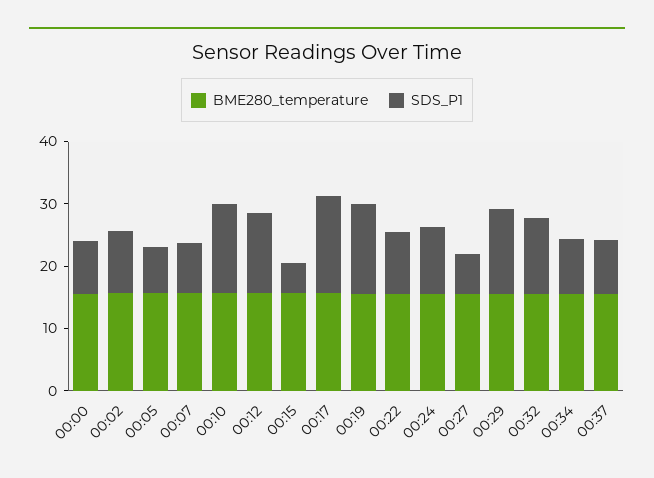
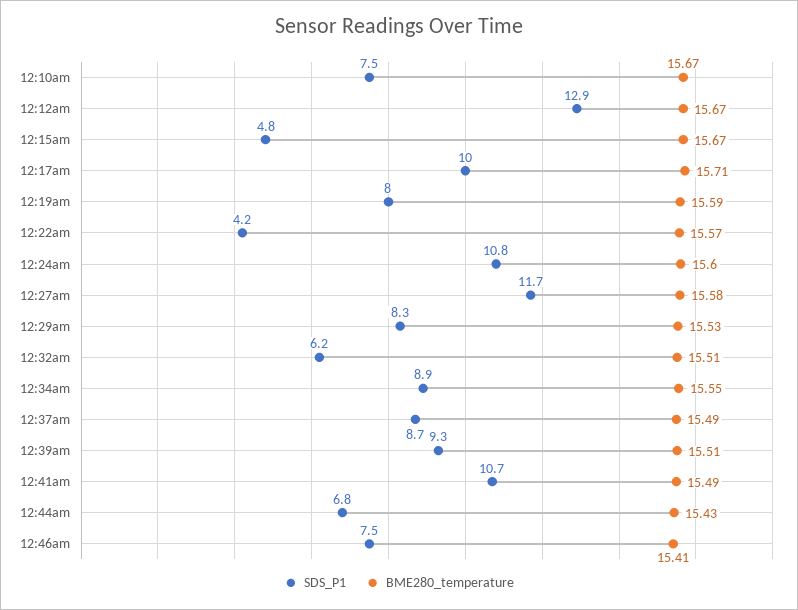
BME280_temperature, 00:00: 16 -> none
SDS_P1, 00:00: 8 -> none
BME280_temperature, 00:02: 16 -> none
SDS_P1, 00:02: 10 -> none
BME280_temperature, 00:05: 16 -> none
SDS_P1, 00:05: 8 -> none
BME280_temperature, 00:07: 16 -> none
SDS_P1, 00:07: 8 -> none
SDS_P1, 00:10: 14 -> 7.5
SDS_P1, 00:17: 16 -> 10
SDS_P1, 00:19: 14 -> 8
SDS_P1, 00:22: 10 -> 4.2
SDS_P1, 00:27: 6 -> 11.7
SDS_P1, 00:29: 14 -> 8.3
SDS_P1, 00:32: 12 -> 6.2
SDS_P1, 12:39am: none -> 9.3
BME280_temperature, 12:39am: none -> 15.51
SDS_P1, 12:41am: none -> 10.7
BME280_temperature, 12:41am: none -> 15.49
SDS_P1, 12:44am: none -> 6.8
BME280_temperature, 12:44am: none -> 15.43
SDS_P1, 12:46am: none -> 7.5
BME280_temperature, 12:46am: none -> 15.41

